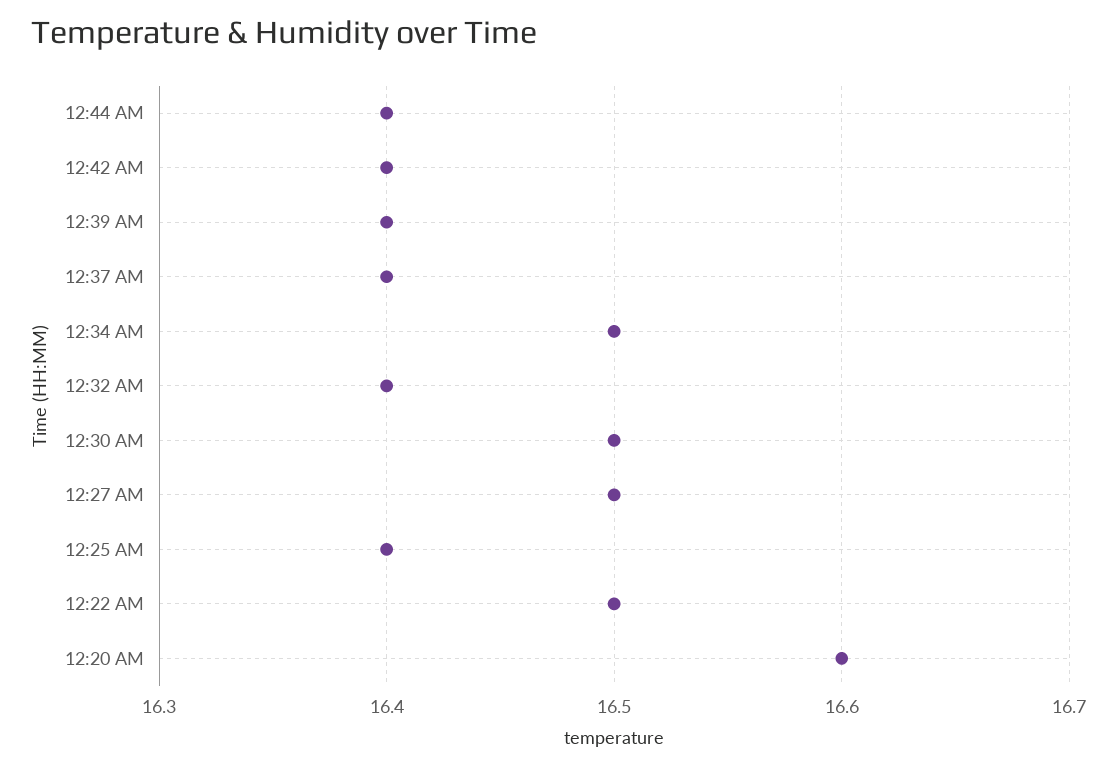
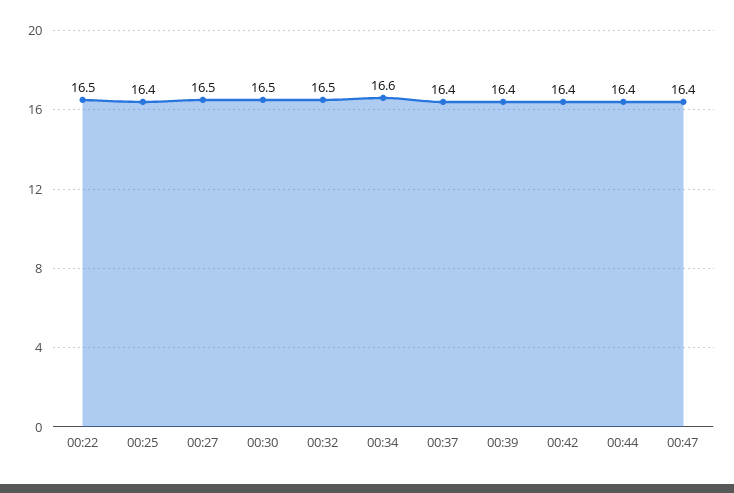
12:34 AM: 16.5 -> 16.6
12:32 AM: 16.4 -> 16.5
12:20 AM: 16.6 -> none
00:47: none -> 16.4

